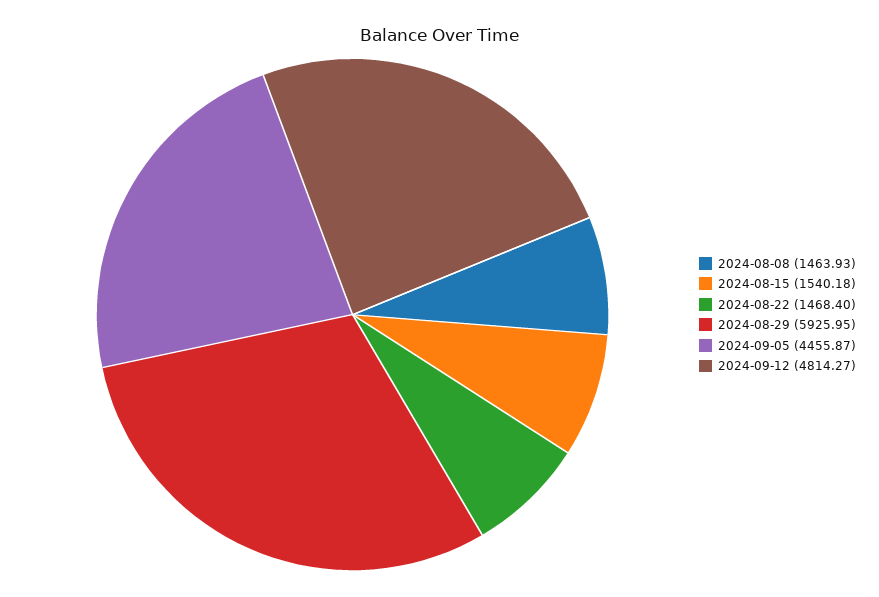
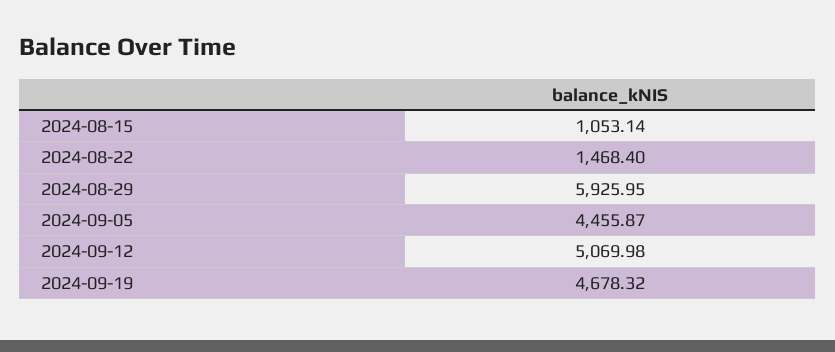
2024-08-08: 1463.93 -> none
2024-08-15: 1540.18 -> 1053.14
2024-09-12: 4814.27 -> 5069.98
2024-09-19: none -> 4678.32

